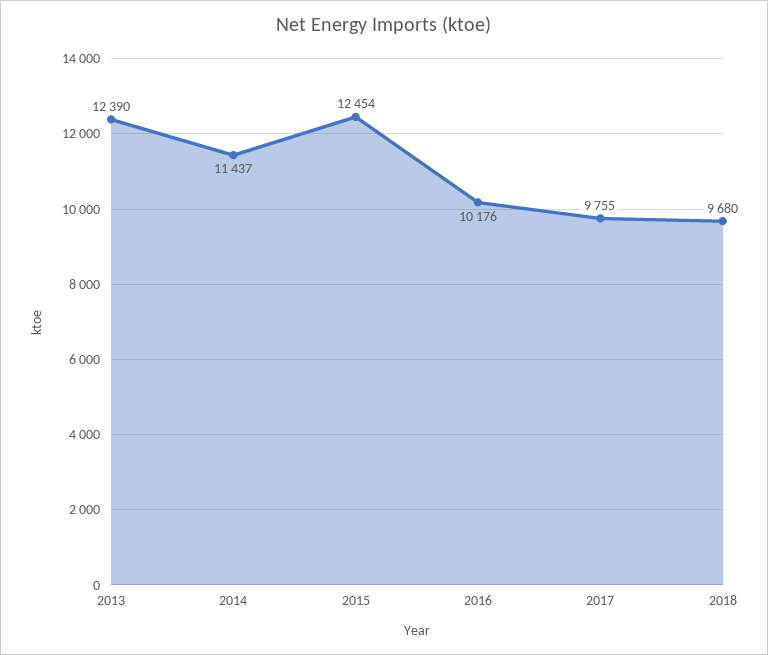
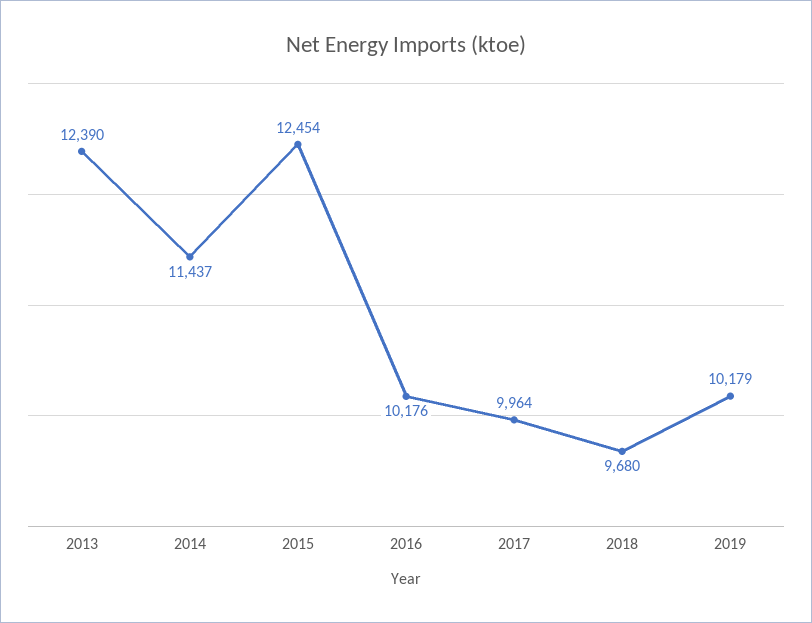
2017: 9755 -> 9964
2019: none -> 10179

